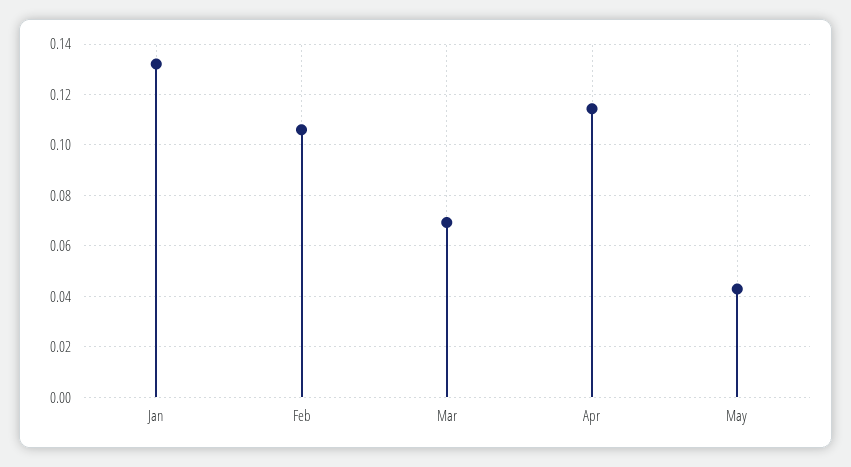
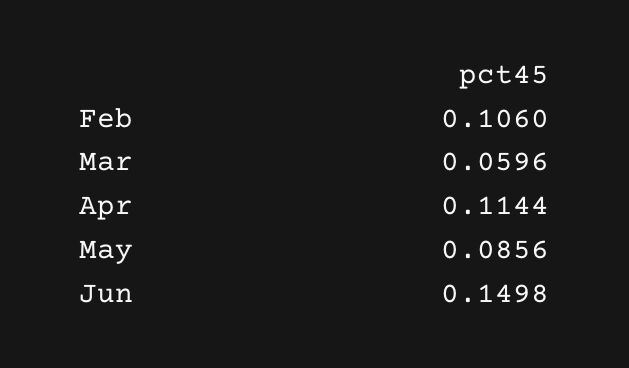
Jan: 0.1325 -> none
Mar: 0.07 -> 0.0596
May: 0.0425 -> 0.0856
Jun: none -> 0.1498

